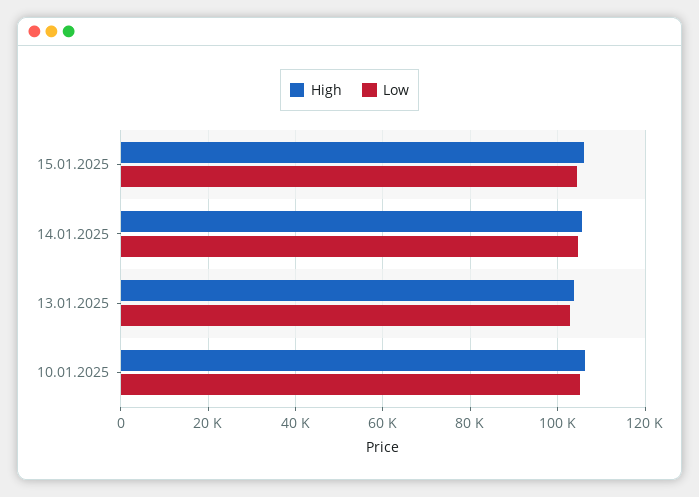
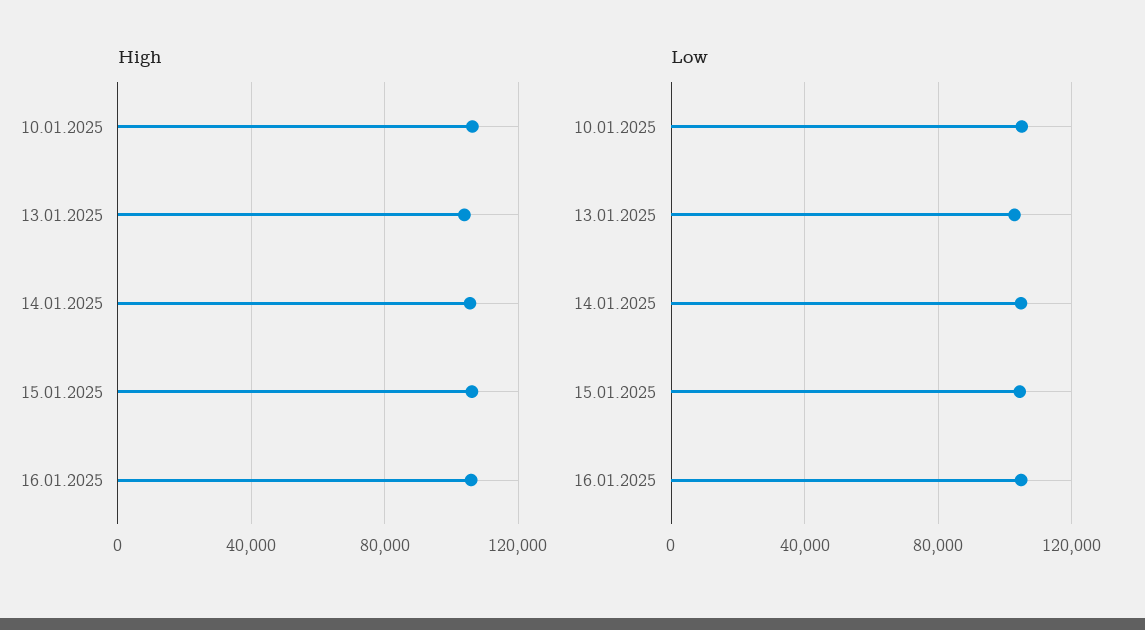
High, 16.01.2025: none -> 105000
Low, 16.01.2025: none -> 105000

